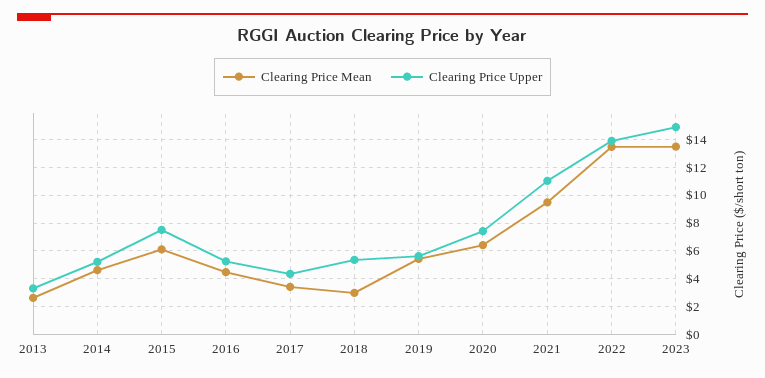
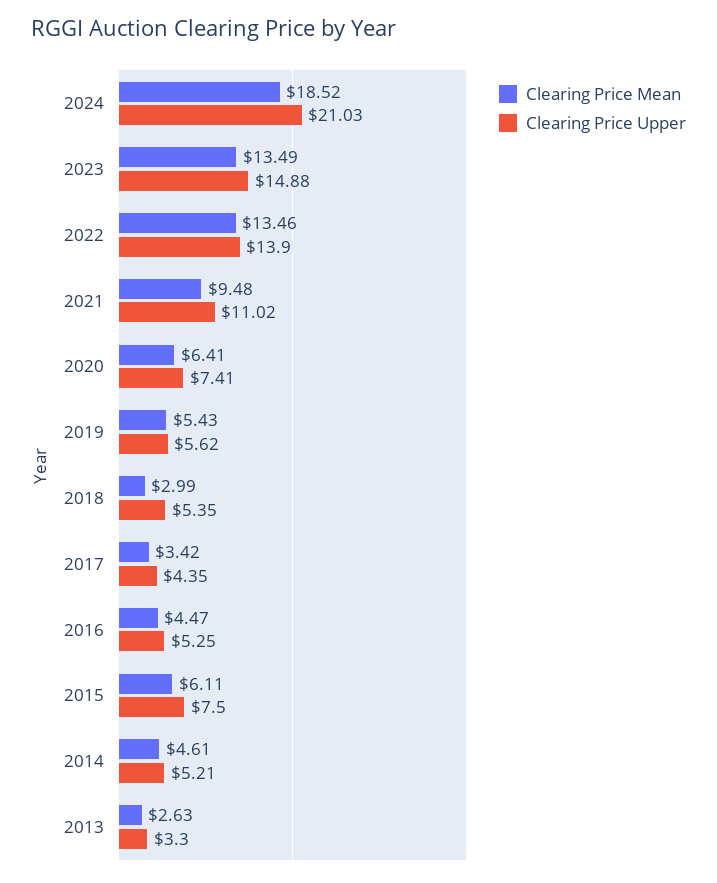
Clearing Price Mean, 2024: none -> 18.52
Clearing Price Upper, 2024: none -> 21.03

